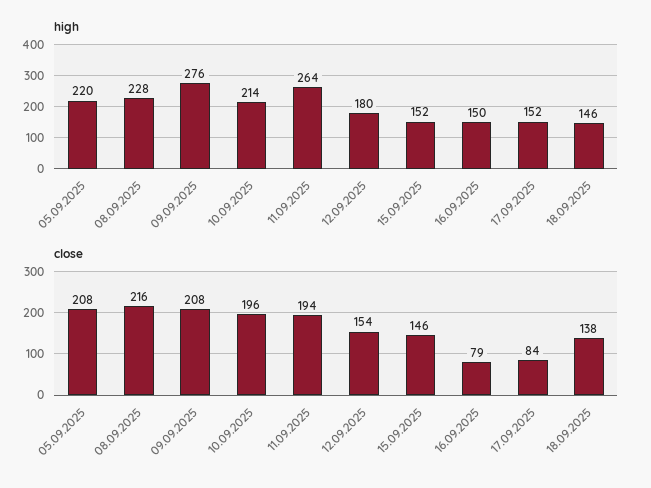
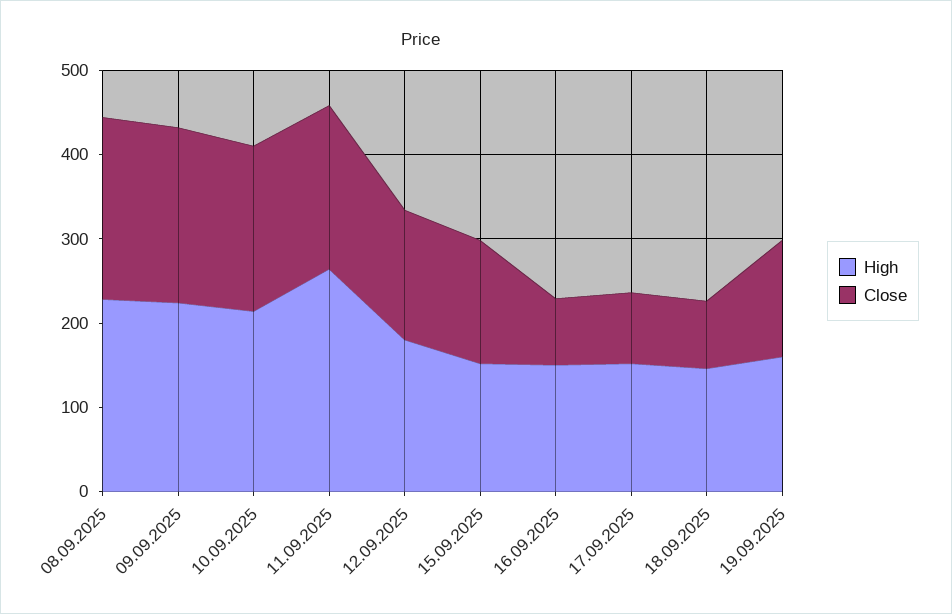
high, 05.09.2025: 220 -> none
high, 09.09.2025: 276 -> 220
close, 05.09.2025: 208 -> none
close, 18.09.2025: 138 -> 80
high, 19.09.2025: none -> 160
close, 19.09.2025: none -> 140

